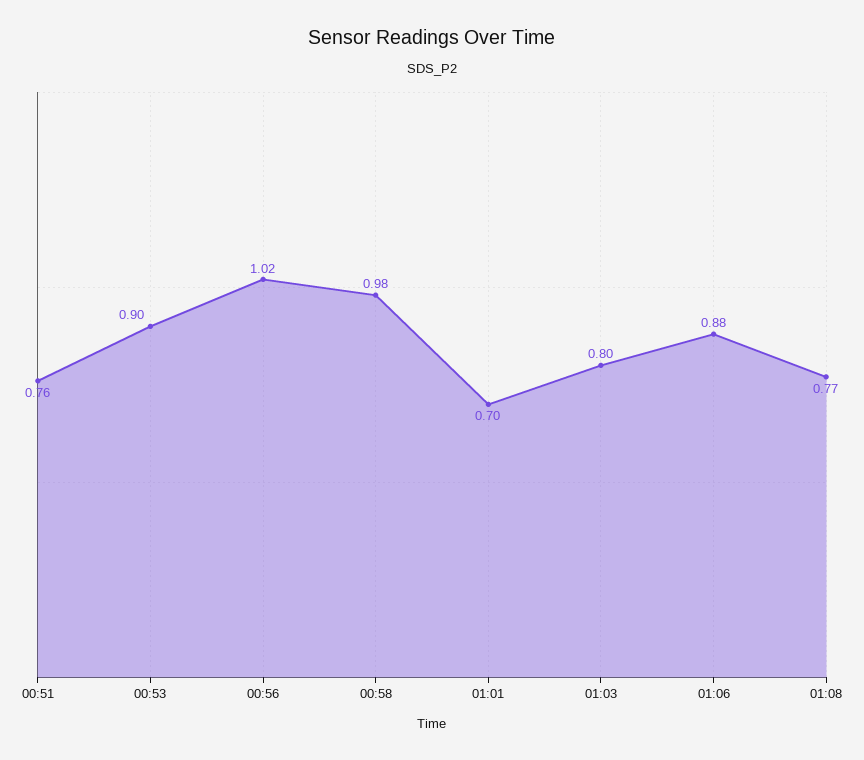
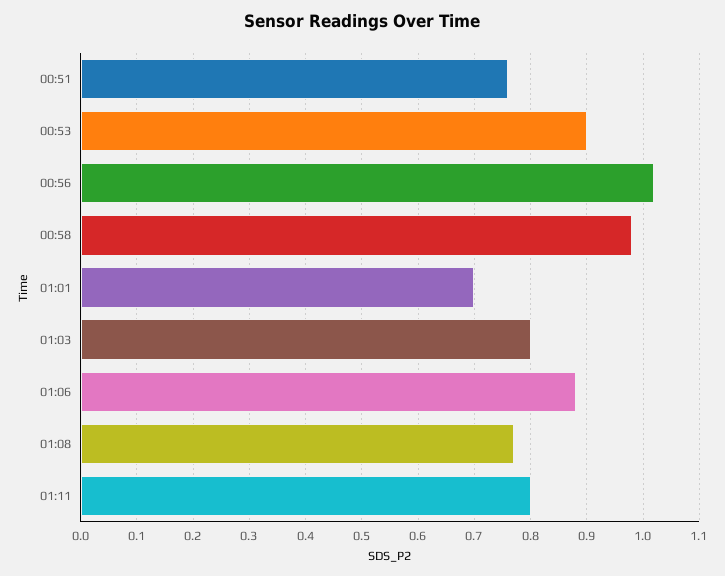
01:11: none -> 0.8

